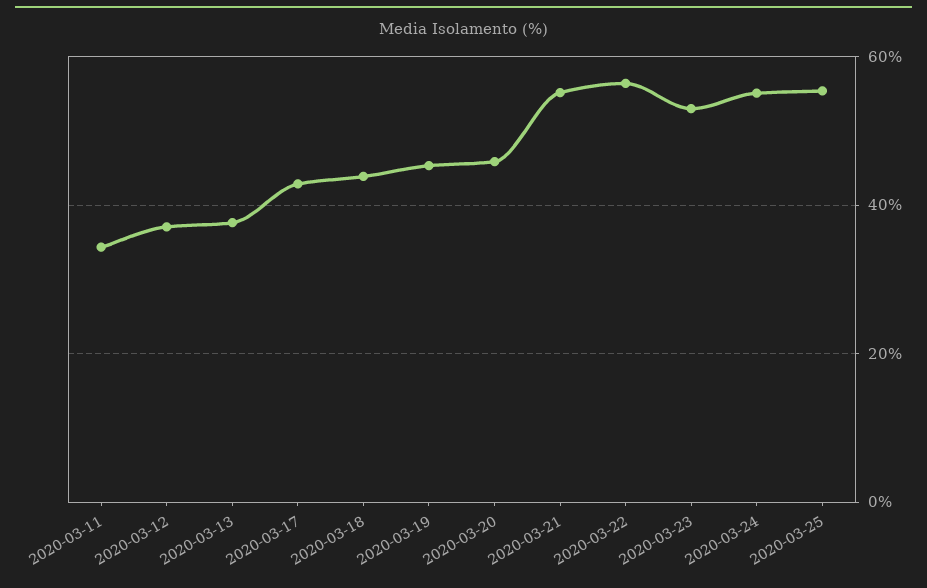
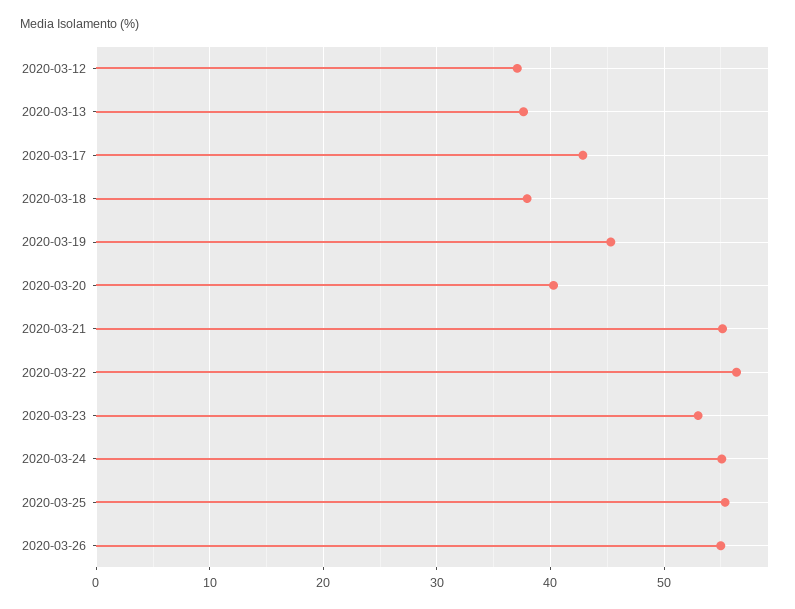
2020-03-11: 34 -> none
2020-03-18: 44 -> 38
2020-03-20: 46 -> 40
2020-03-26: none -> 55

